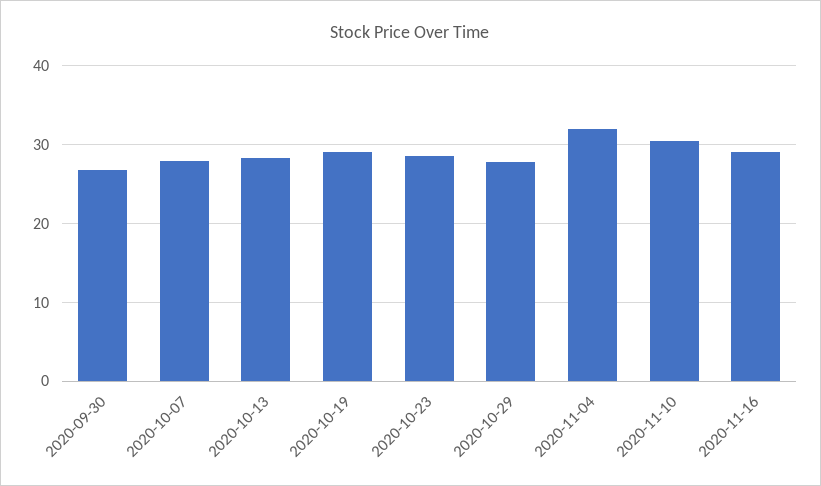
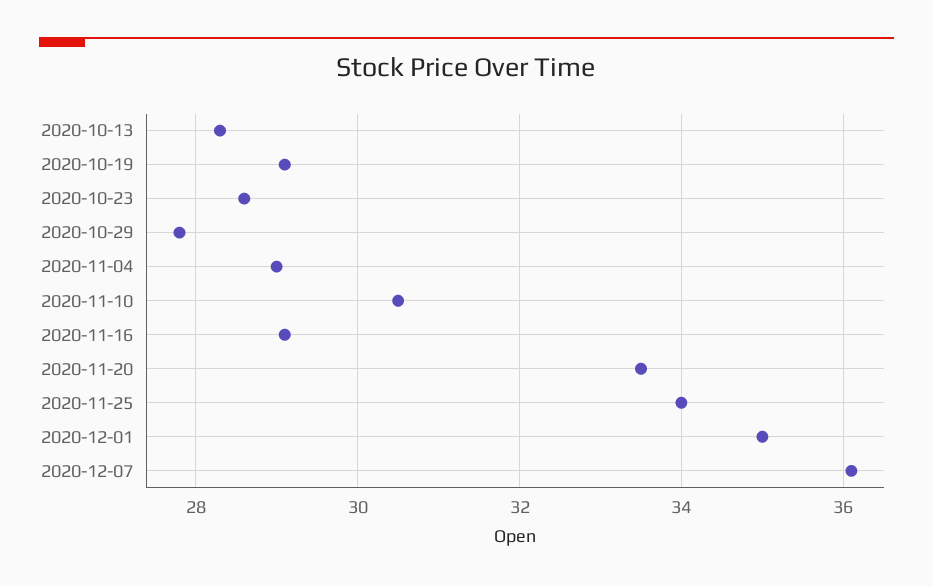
2020-09-30: 27 -> none
2020-10-07: 28 -> none
2020-11-04: 32 -> 29
2020-11-20: none -> 33.5
2020-11-25: none -> 34
2020-12-01: none -> 35
2020-12-07: none -> 36

